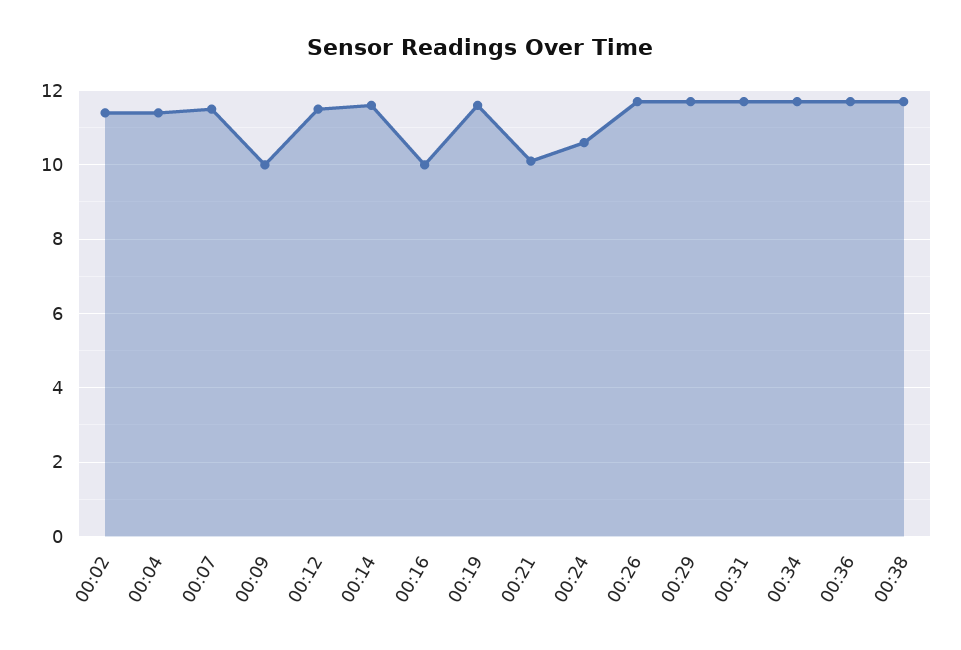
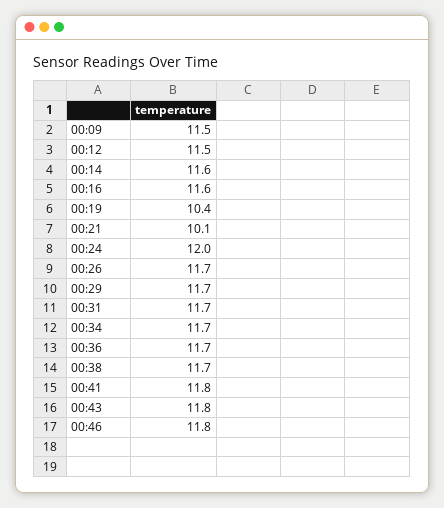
00:02: 11.5 -> none
00:04: 11.5 -> none
00:07: 11.5 -> none
00:09: 10 -> 11.5
00:16: 10 -> 11.6
00:19: 11.5 -> 10.4
00:24: 10.5 -> 12
00:41: none -> 11.8
00:43: none -> 11.8
00:46: none -> 11.8

